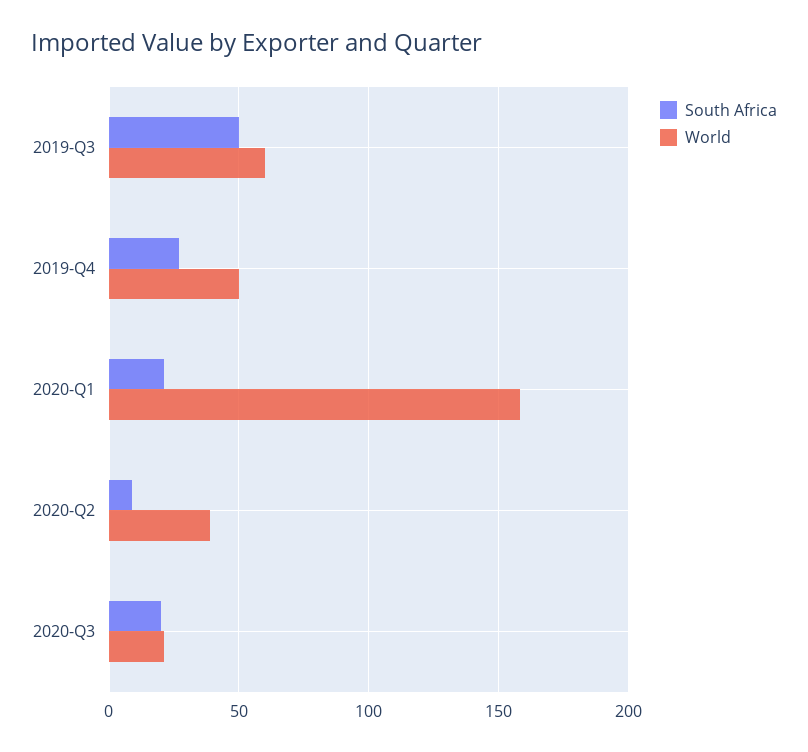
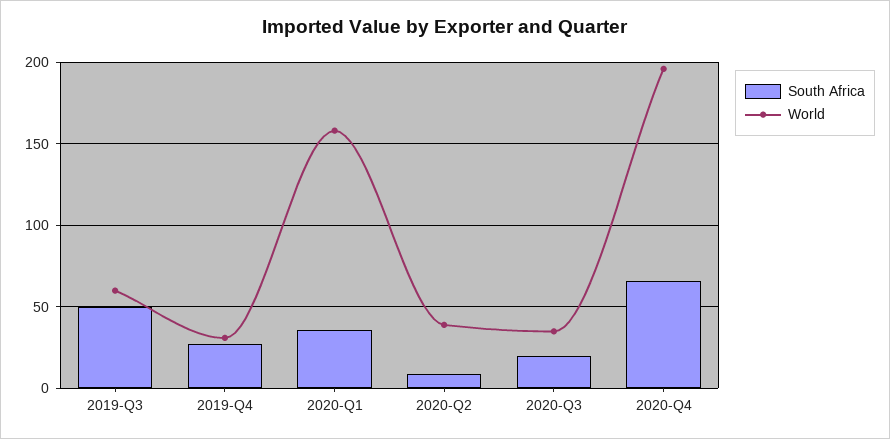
World, 2019-Q4: 50 -> 30
South Africa, 2020-Q1: 20 -> 35
World, 2020-Q3: 20 -> 35
South Africa, 2020-Q4: none -> 65
World, 2020-Q4: none -> 195

